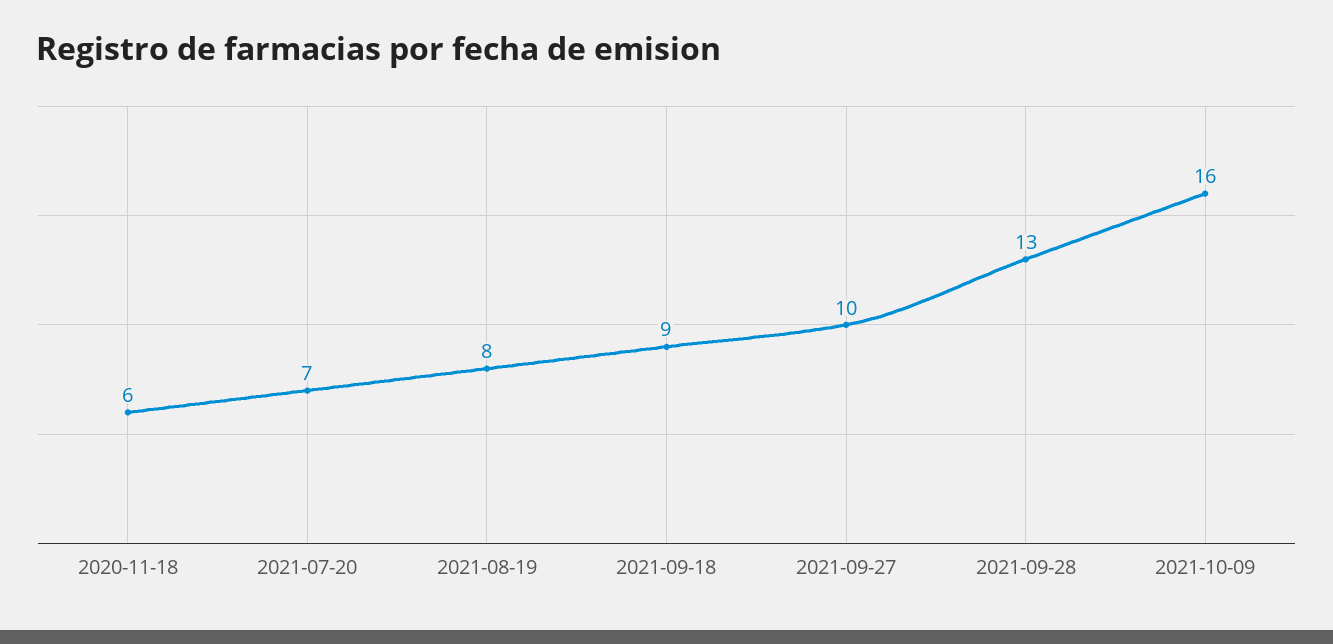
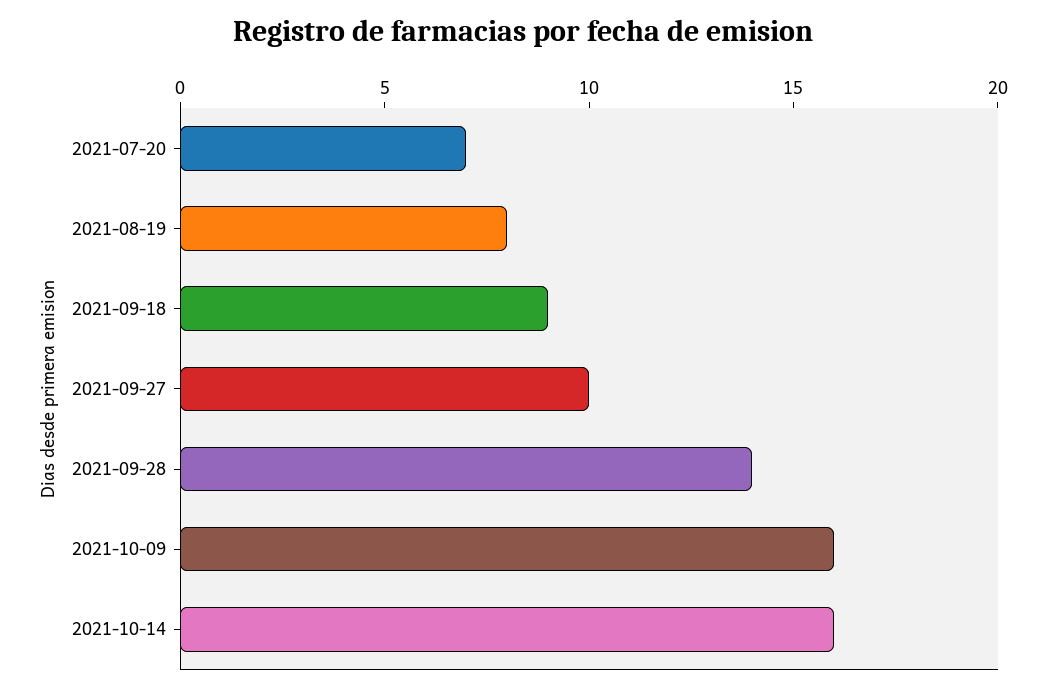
2020-11-18: 6 -> none
2021-09-28: 13 -> 14
2021-10-14: none -> 16

